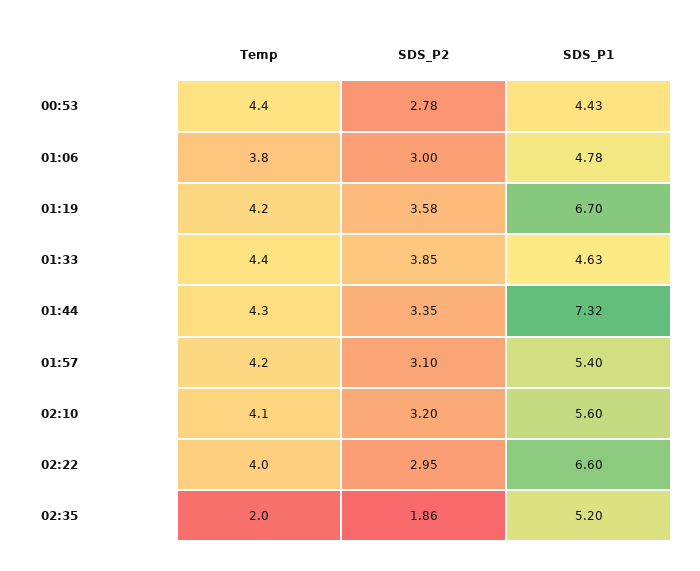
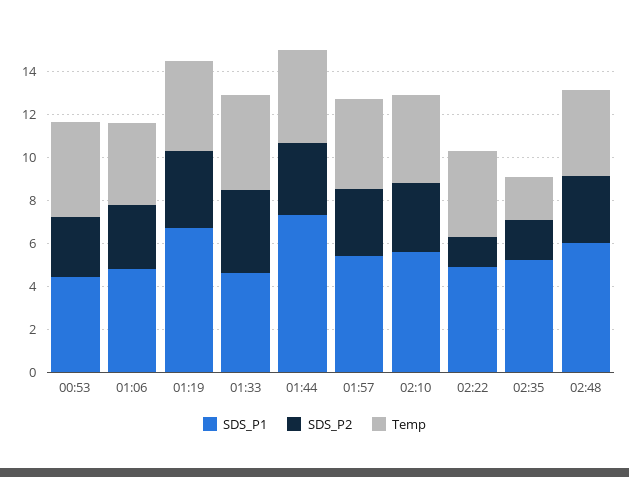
SDS_P2, 02:22: 2.95 -> 1.5
SDS_P1, 02:22: 6.6 -> 5
SDS_P1, 02:48: none -> 6
SDS_P2, 02:48: none -> 3
Temp, 02:48: none -> 4

